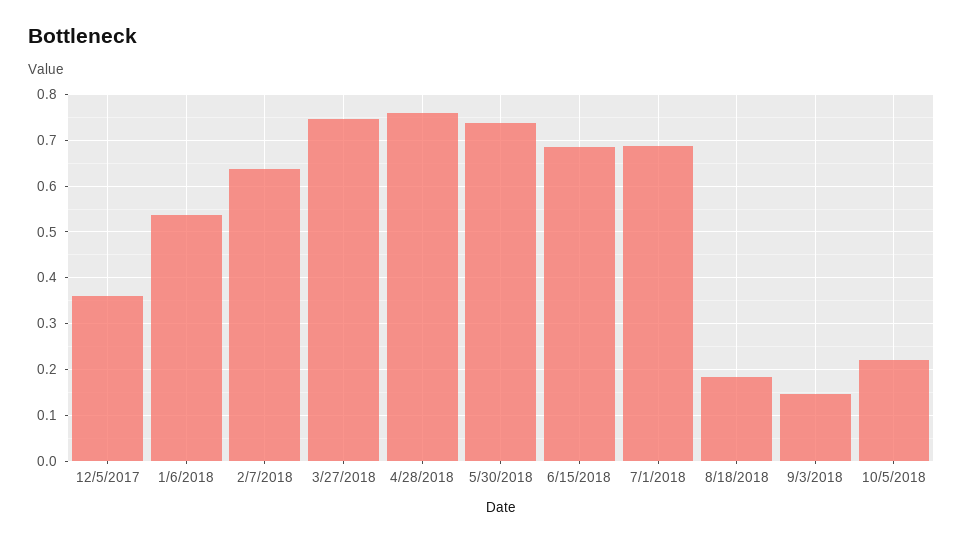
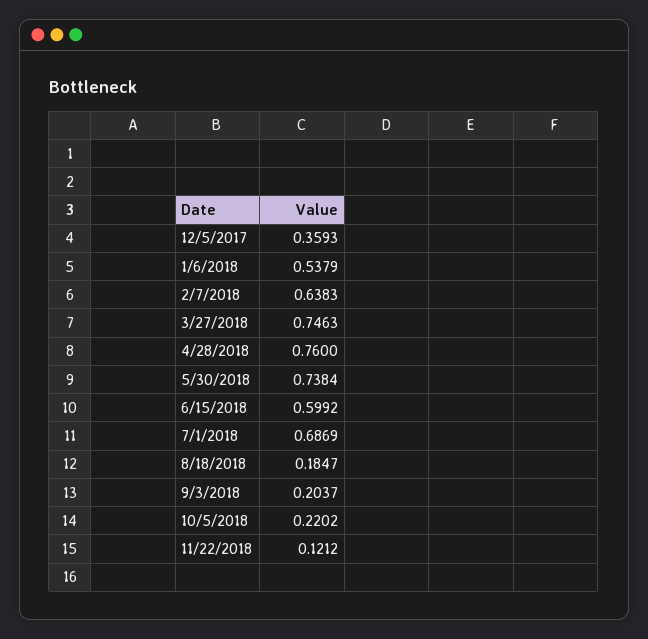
6/15/2018: 0.68 -> 0.5992
9/3/2018: 0.14 -> 0.2037
11/22/2018: none -> 0.1212

